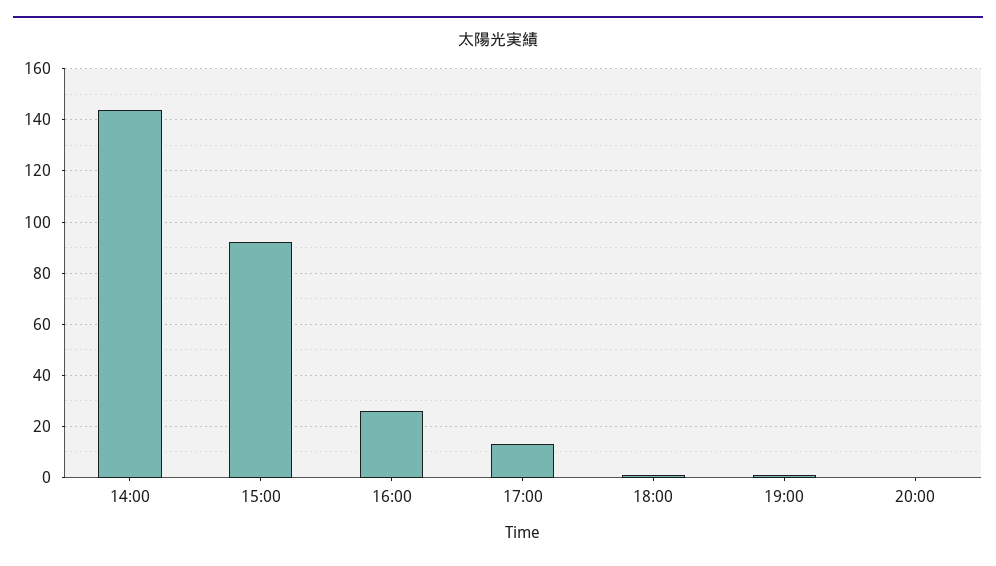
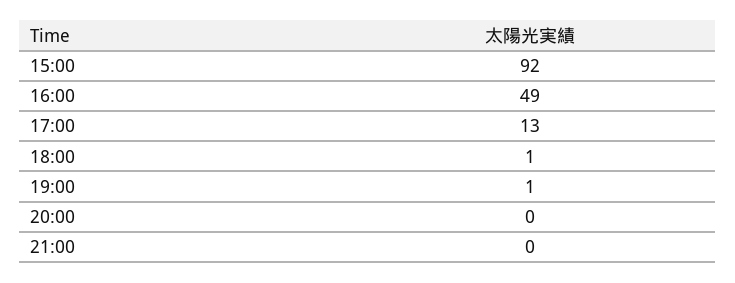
14:00: 145 -> none
16:00: 25 -> 49
21:00: none -> 0

